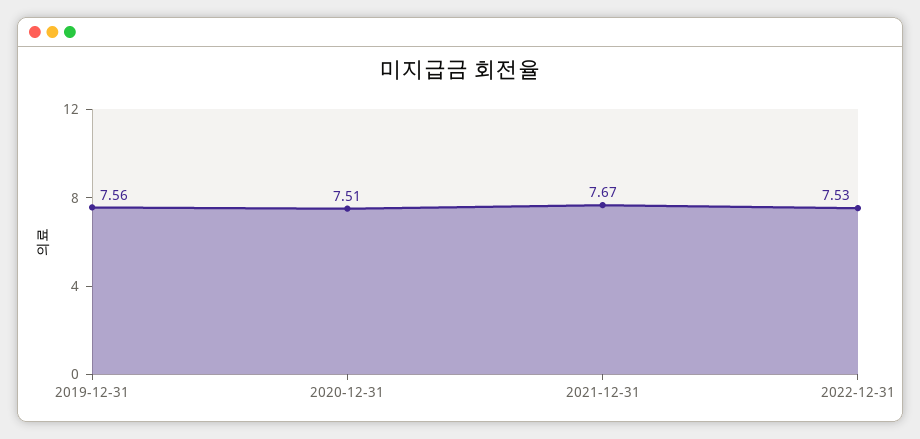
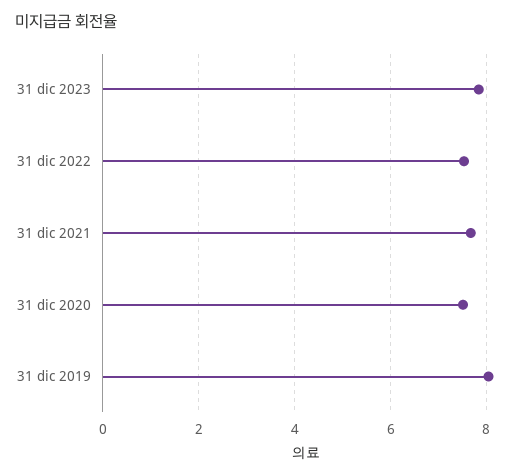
2019-12-31: 7.56 -> 8
31 dic 2023: none -> 7.8

